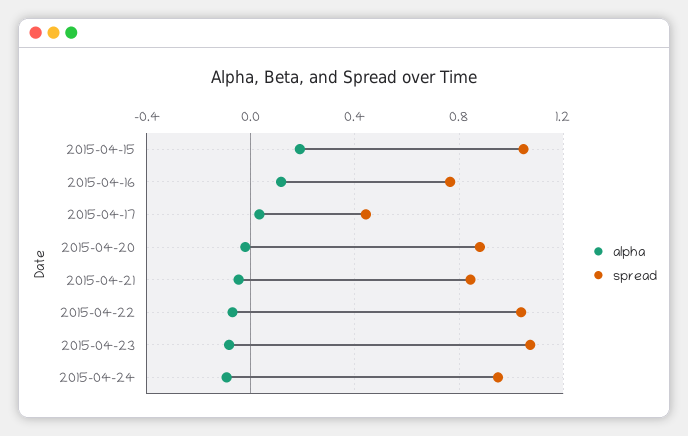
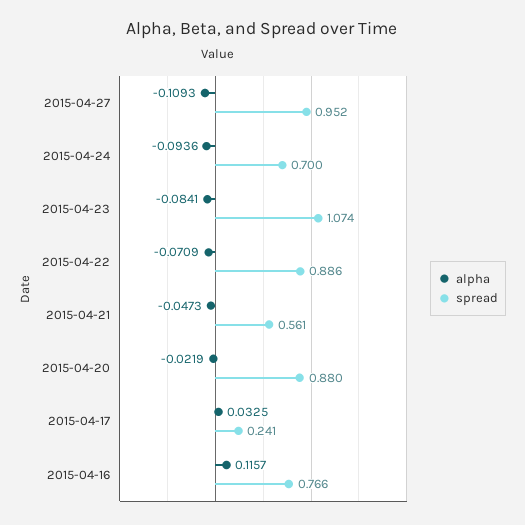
alpha, 2015-04-15: 0.2 -> none
spread, 2015-04-15: 1.05 -> none
spread, 2015-04-17: 0.45 -> 0.241
spread, 2015-04-21: 0.85 -> 0.561
spread, 2015-04-22: 1.05 -> 0.886
spread, 2015-04-24: 0.95 -> 0.7
alpha, 2015-04-27: none -> -0.1093
spread, 2015-04-27: none -> 0.952

